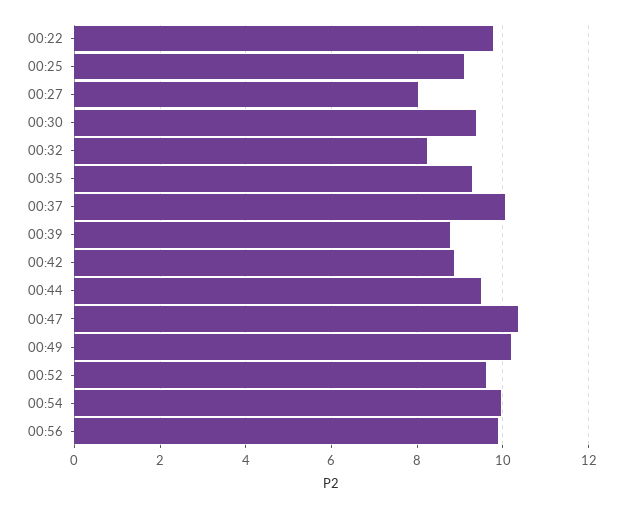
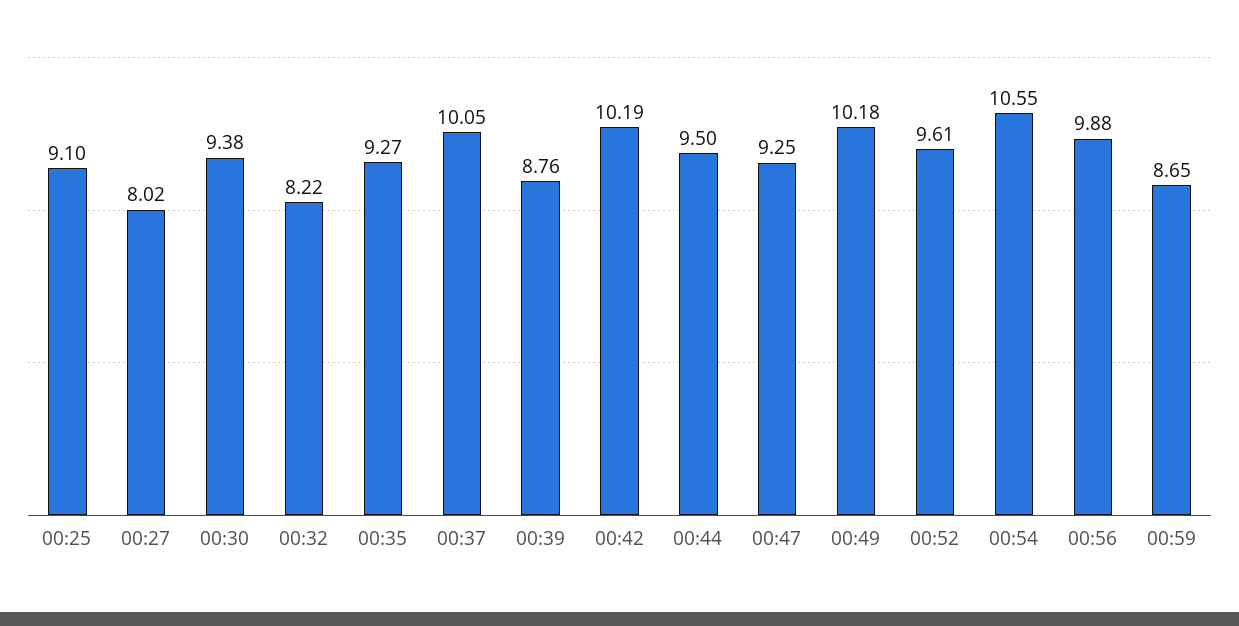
00:22: 9.8 -> none
00:42: 8.8 -> 10.19
00:47: 10.4 -> 9.25
00:54: 10 -> 10.55
00:59: none -> 8.65

